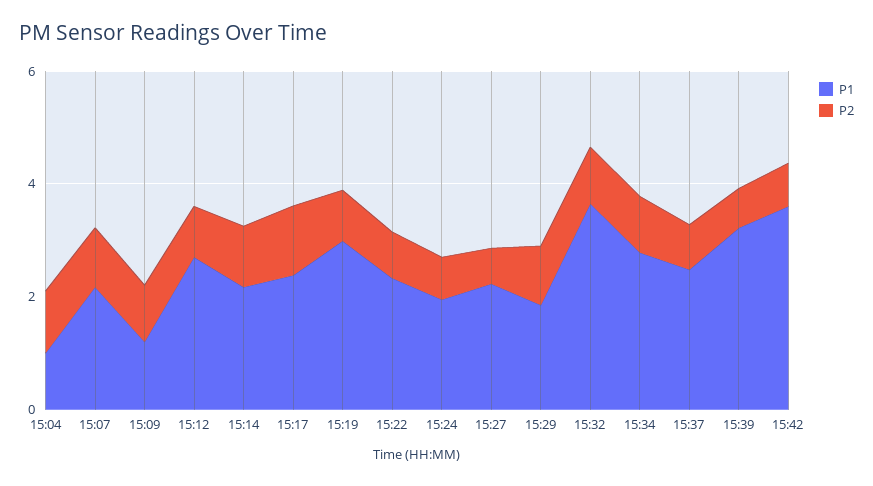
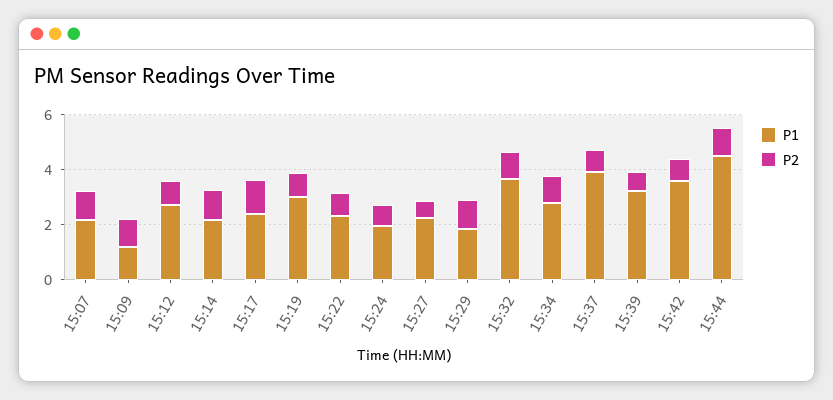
P1, 15:04: 1 -> none
P2, 15:04: 1 -> none
P1, 15:37: 2.5 -> 4
P1, 15:44: none -> 4.5
P2, 15:44: none -> 1

